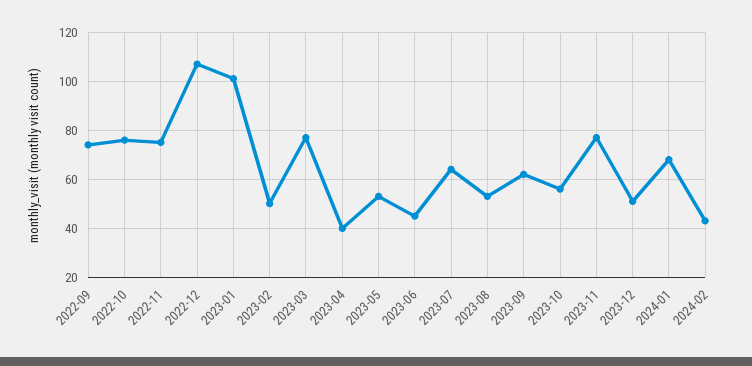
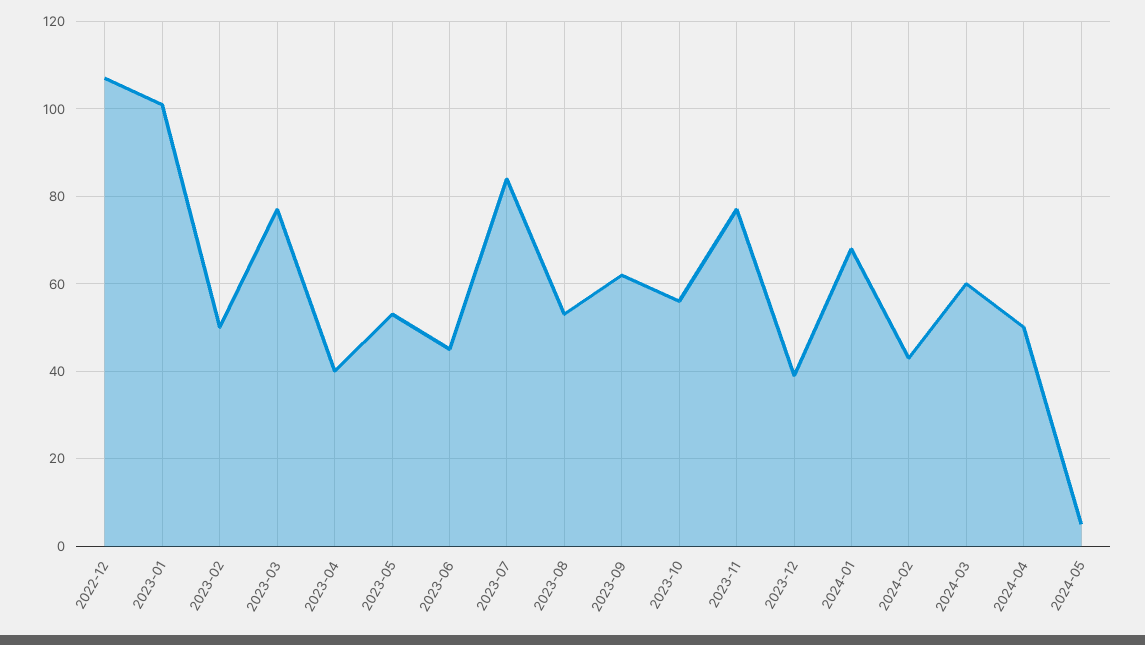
2022-09: 75 -> none
2022-10: 75 -> none
2022-11: 75 -> none
2023-07: 65 -> 85
2023-12: 50 -> 40
2024-03: none -> 60
2024-04: none -> 50
2024-05: none -> 5

